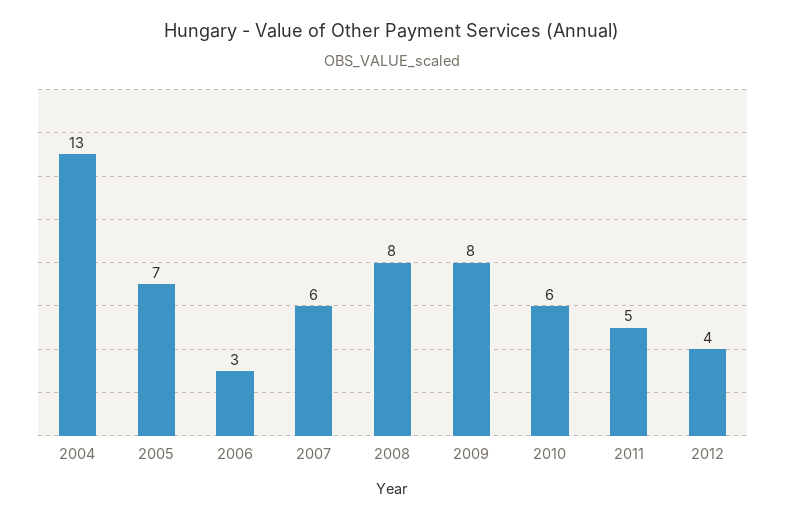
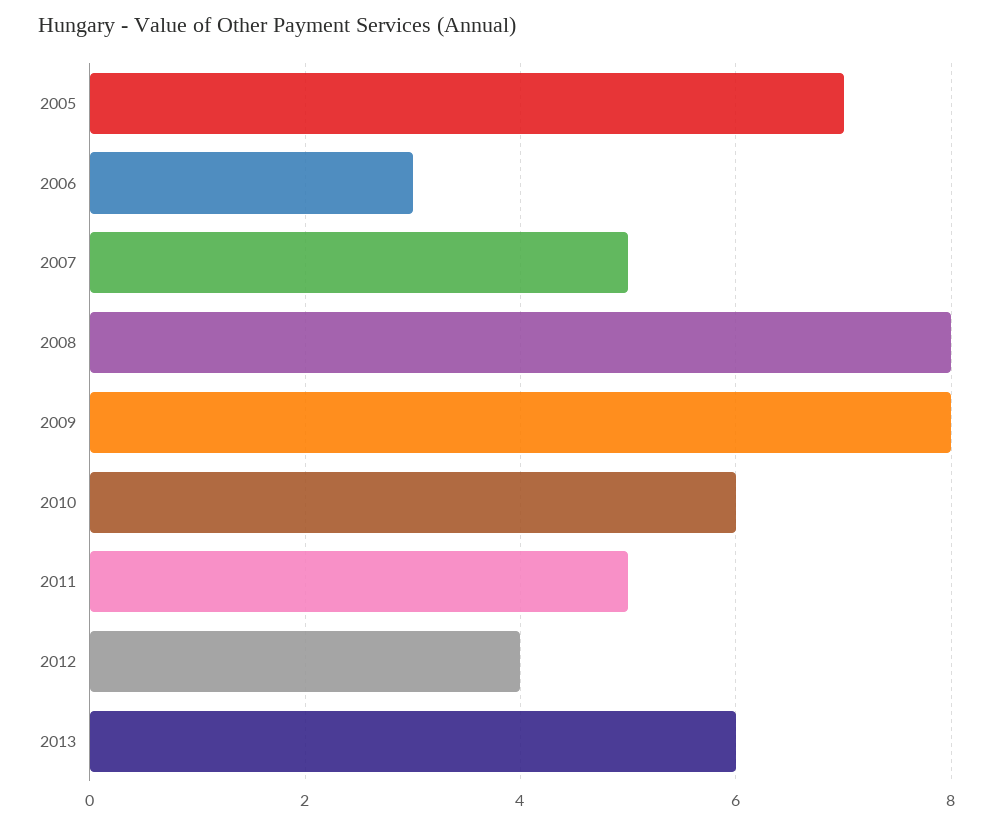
2004: 13 -> none
2007: 6 -> 5
2013: none -> 6

